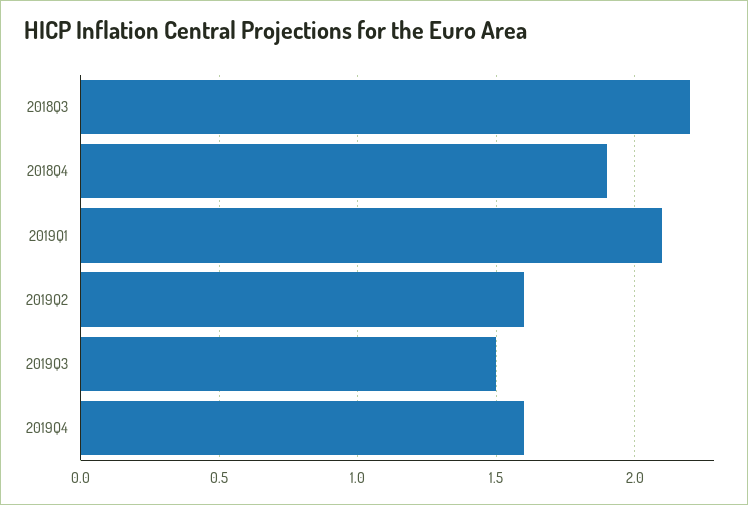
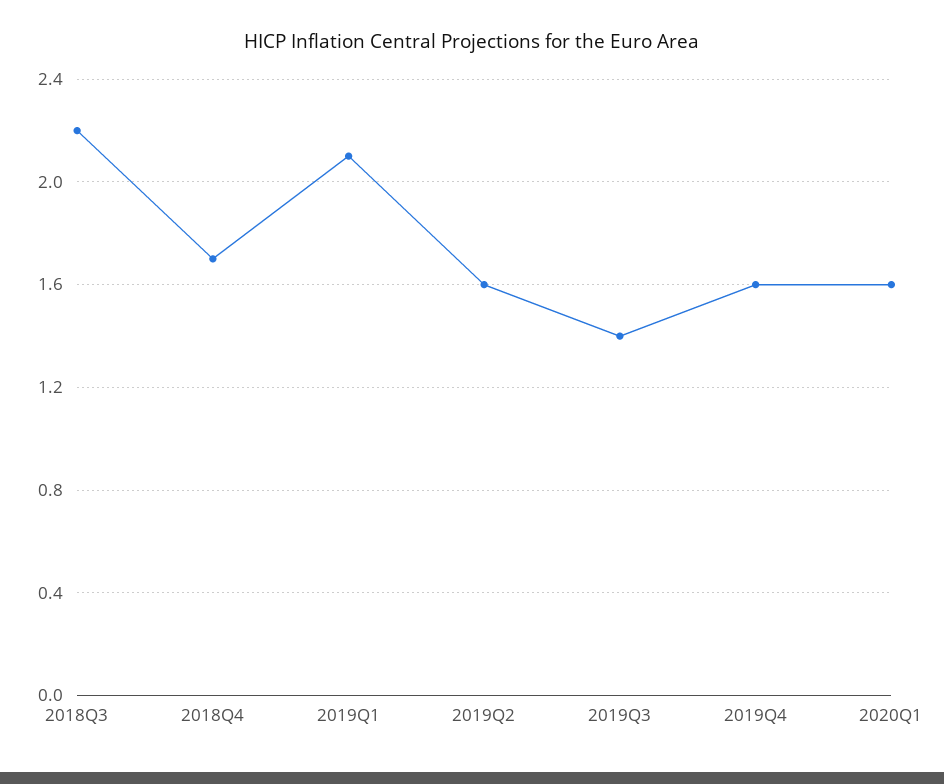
2018Q4: 1.9 -> 1.7
2019Q3: 1.5 -> 1.4
2020Q1: none -> 1.6

